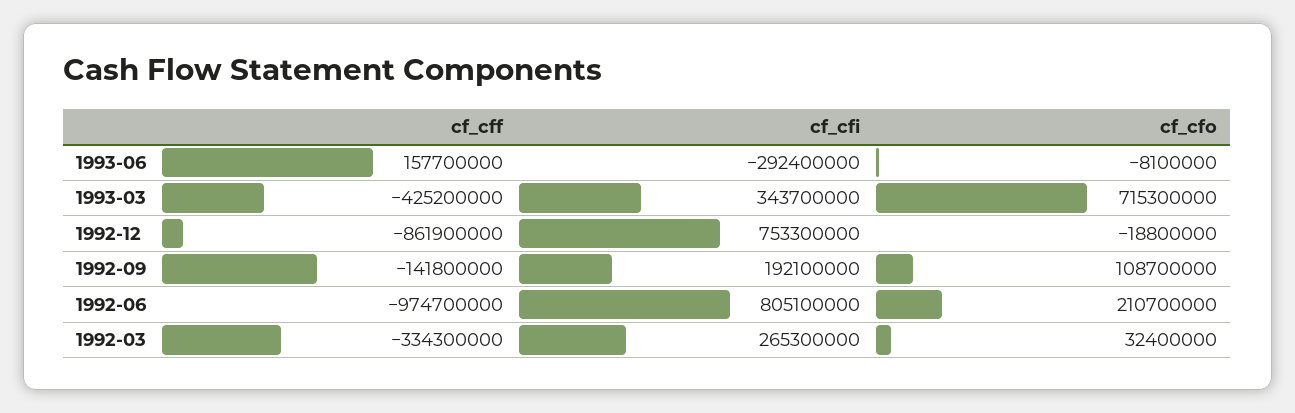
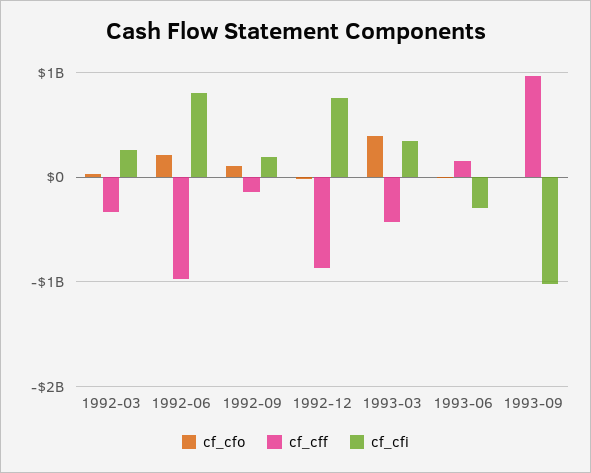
cf_cfo, 1993-03: 715300000 -> 400000000
cf_cfo, 1993-09: none -> 0
cf_cff, 1993-09: none -> 1000000000
cf_cfi, 1993-09: none -> -1000000000

